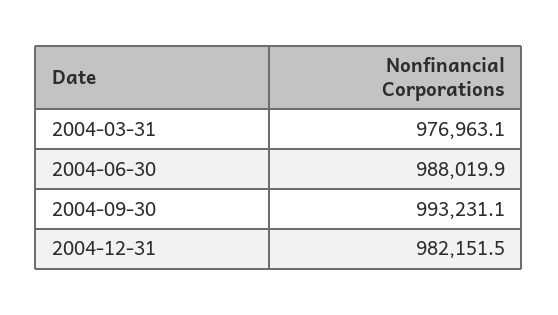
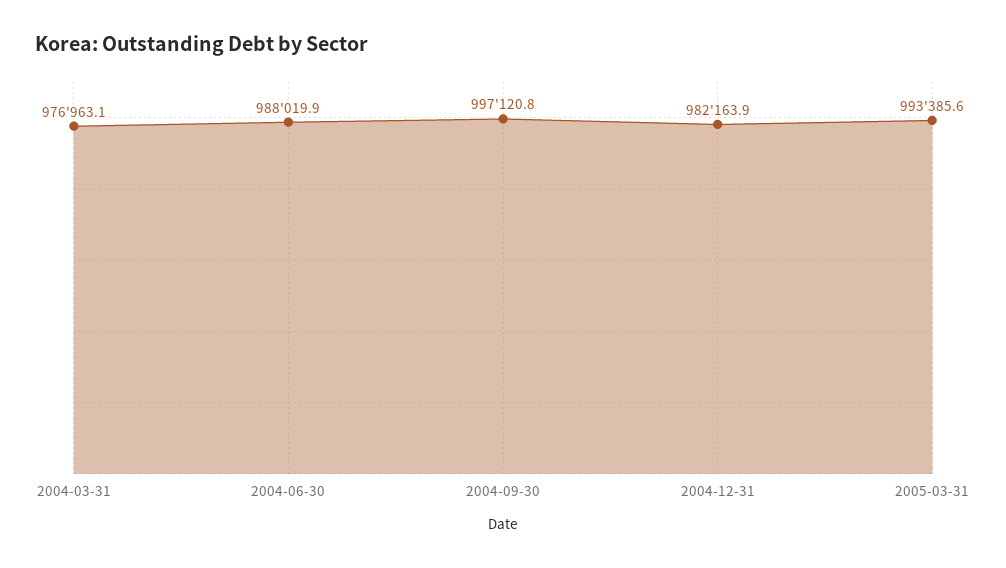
2004-09-30: 993231.1 -> 997120.8
2004-12-31: 982151.5 -> 982163.9
2005-03-31: none -> 993385.6

